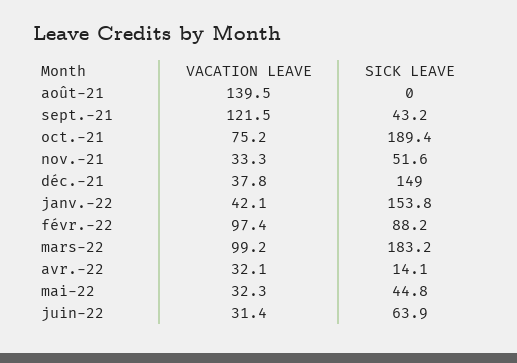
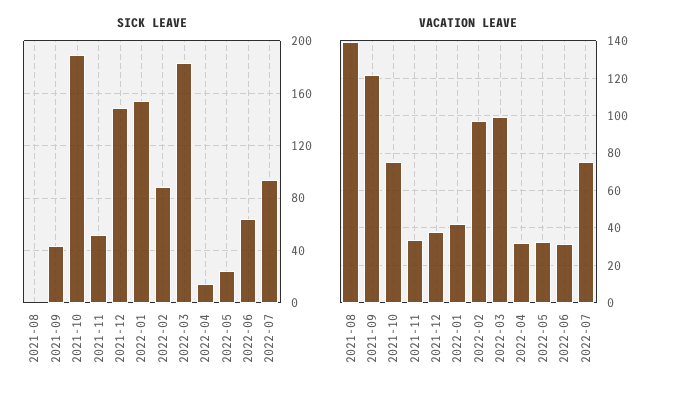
SICK LEAVE, mai-22: 44.8 -> 25
SICK LEAVE, 2022-07: none -> 95
VACATION LEAVE, 2022-07: none -> 75

